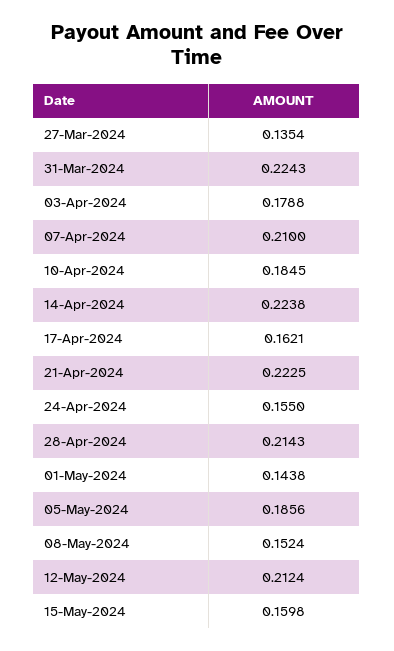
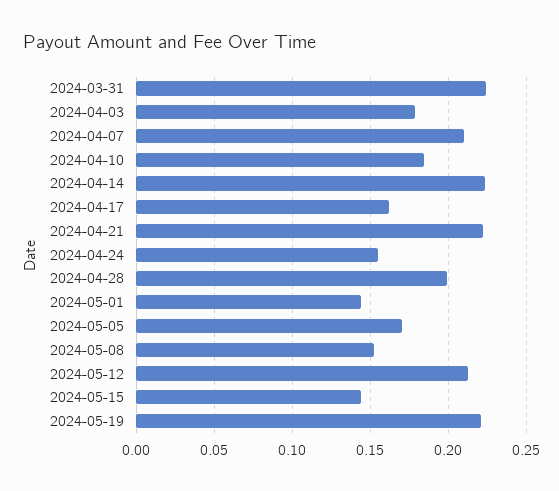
27-Mar-2024: 0.1354 -> none
28-Apr-2024: 0.2143 -> 0.2
05-May-2024: 0.1856 -> 0.17
15-May-2024: 0.1598 -> 0.145
2024-05-19: none -> 0.22

